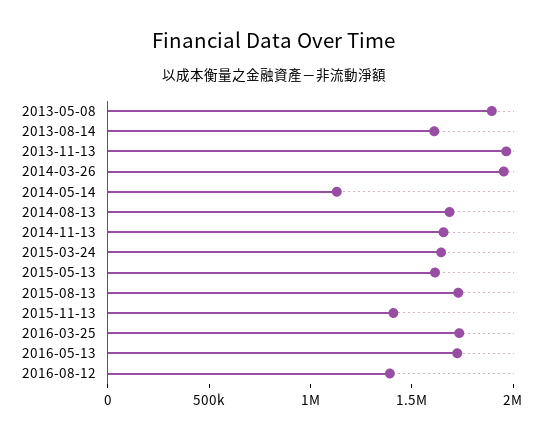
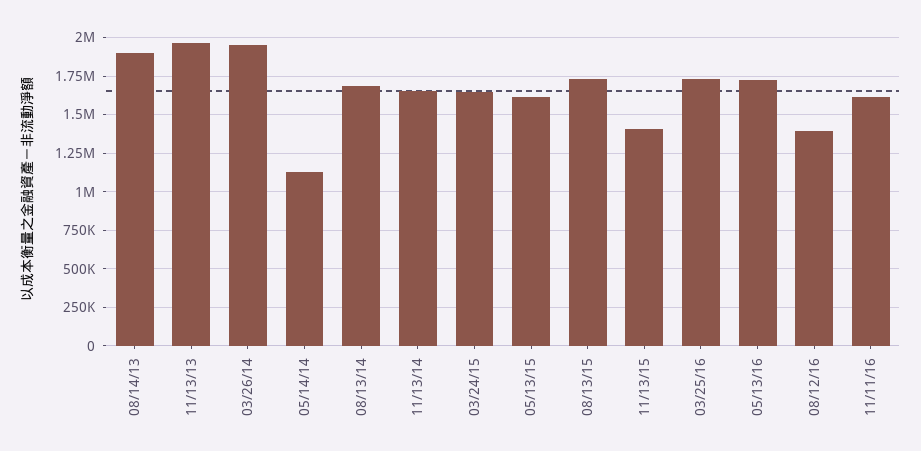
2013-05-08: 1900000 -> none
2013-08-14: 1600000 -> 1900000
11/11/16: none -> 1600000

